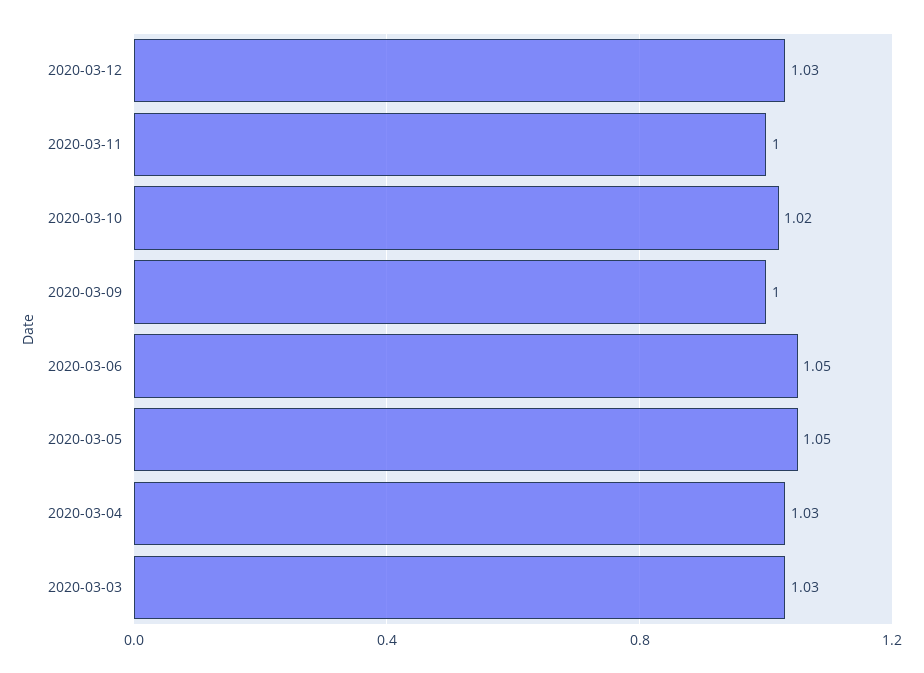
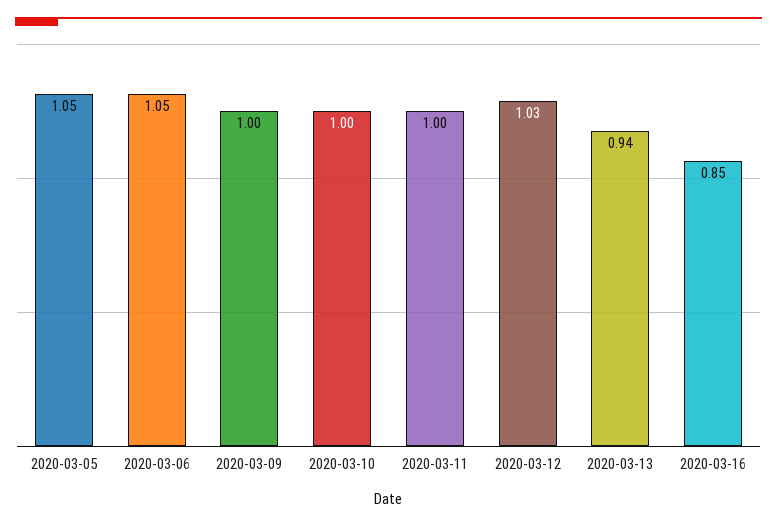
2020-03-10: 1.02 -> 1
2020-03-04: 1.03 -> none
2020-03-03: 1.03 -> none
2020-03-13: none -> 0.94
2020-03-16: none -> 0.85

